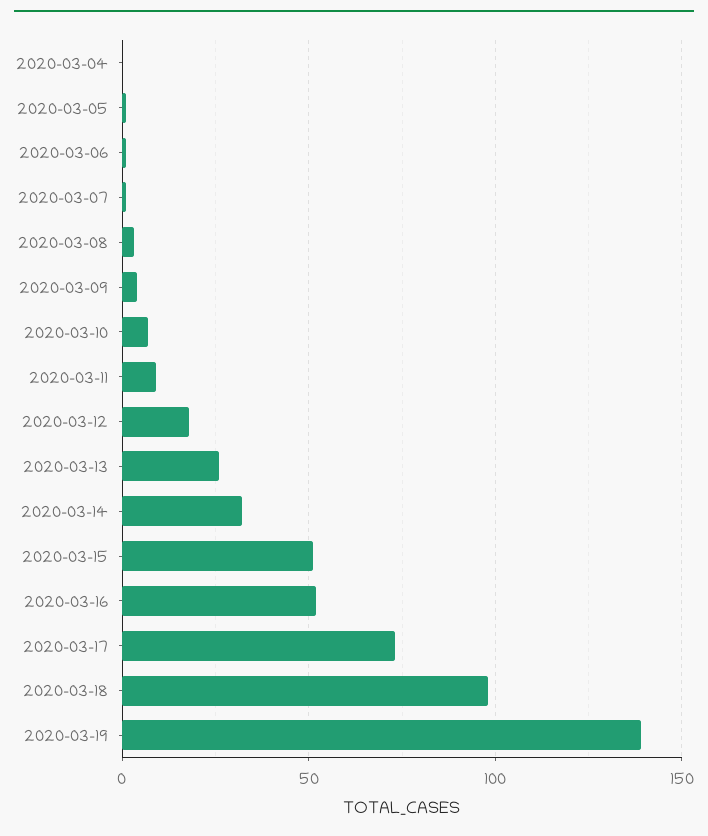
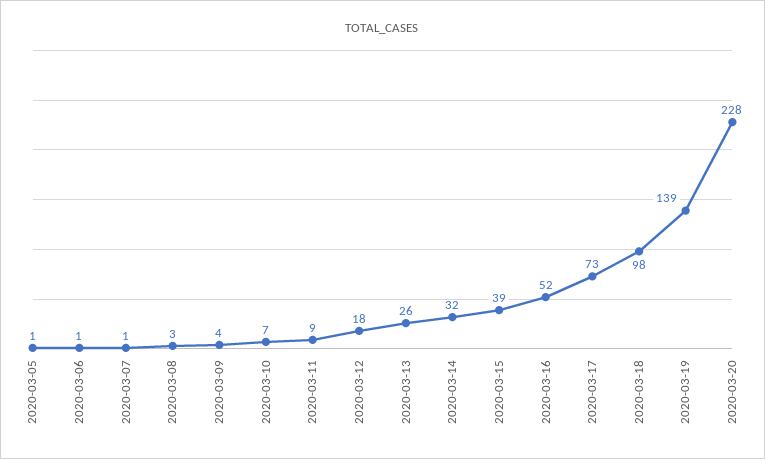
2020-03-04: 0 -> none
2020-03-15: 50 -> 39
2020-03-20: none -> 228

